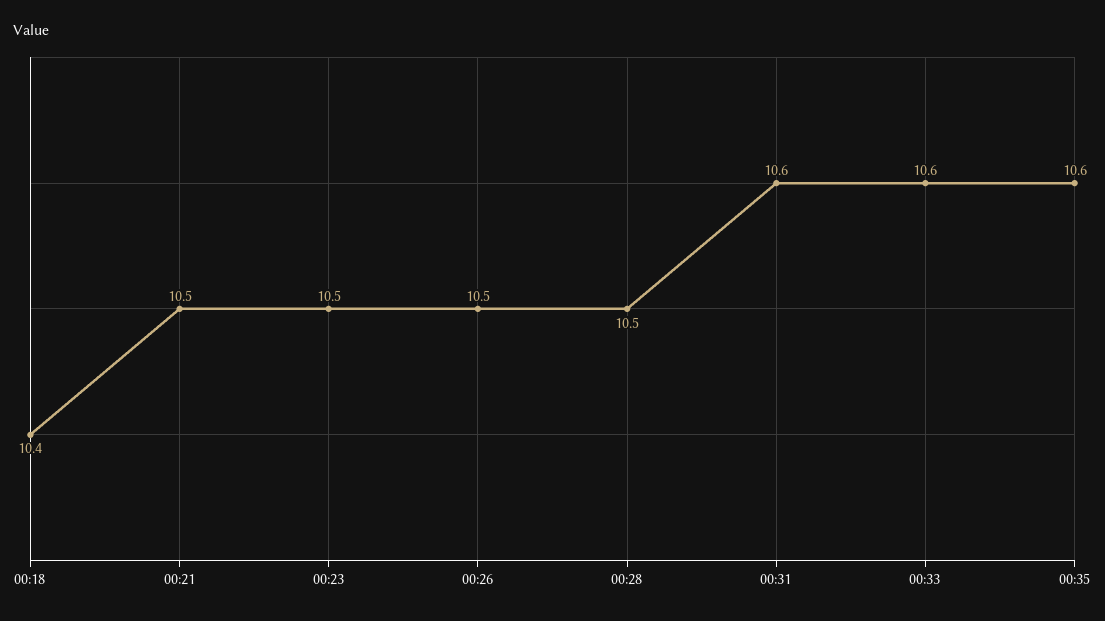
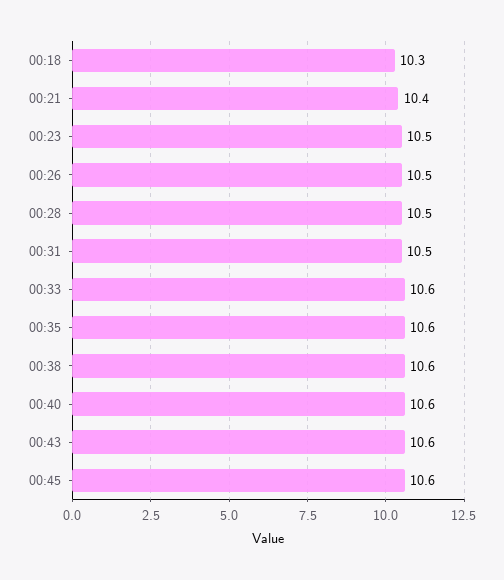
00:18: 10.4 -> 10.3
00:21: 10.5 -> 10.4
00:31: 10.6 -> 10.5
00:38: none -> 10.6
00:40: none -> 10.6
00:43: none -> 10.6
00:45: none -> 10.6

